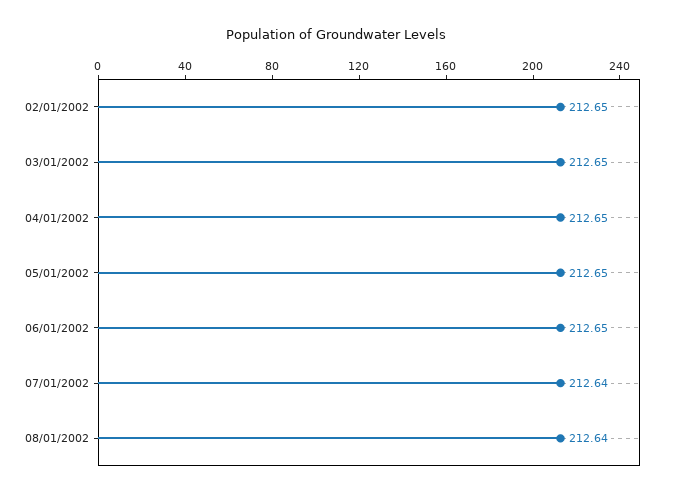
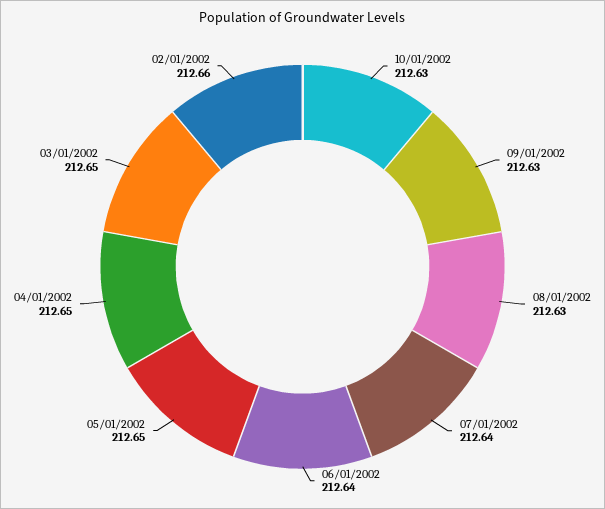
02/01/2002: 212.65 -> 212.66
06/01/2002: 212.65 -> 212.64
08/01/2002: 212.64 -> 212.63
10/01/2002: none -> 212.63
09/01/2002: none -> 212.63

